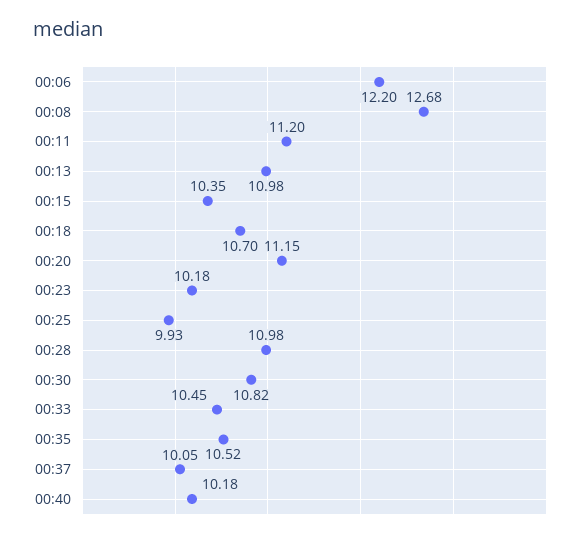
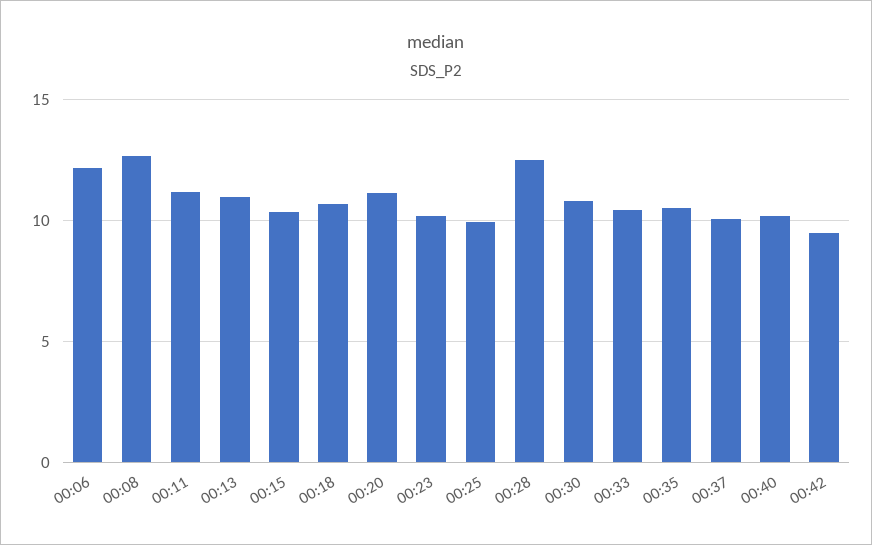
00:28: 10.98 -> 12.5
00:42: none -> 9.5

